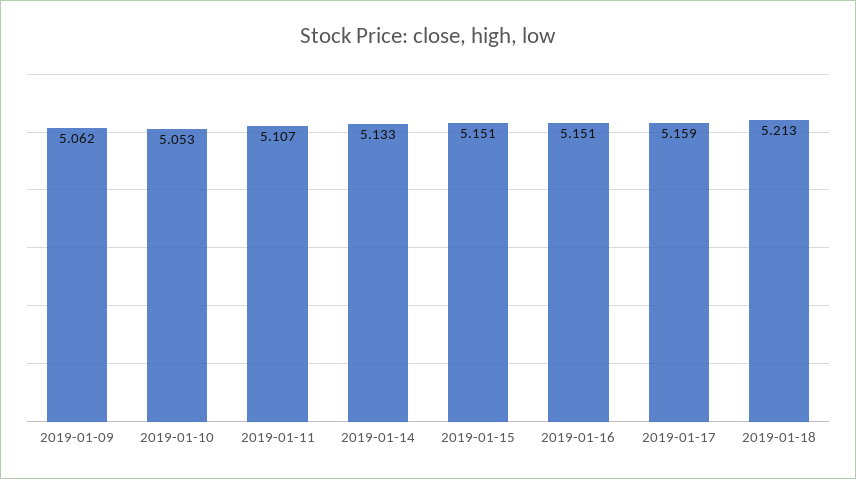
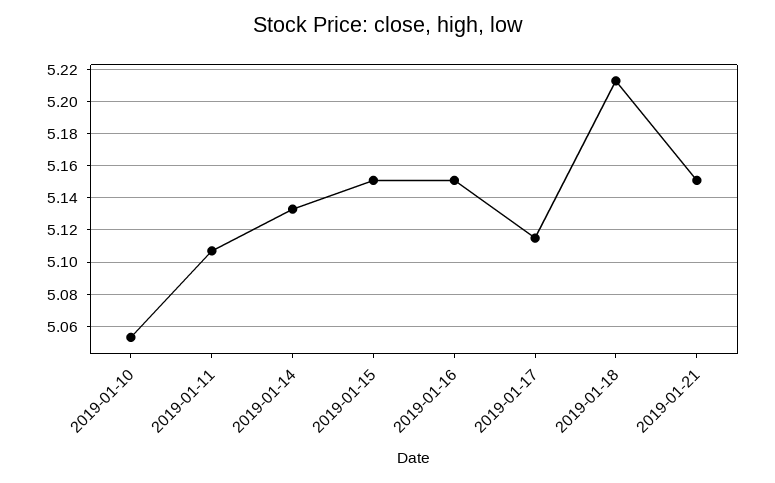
2019-01-09: 5.062 -> none
2019-01-17: 5.159 -> 5.115
2019-01-21: none -> 5.15

